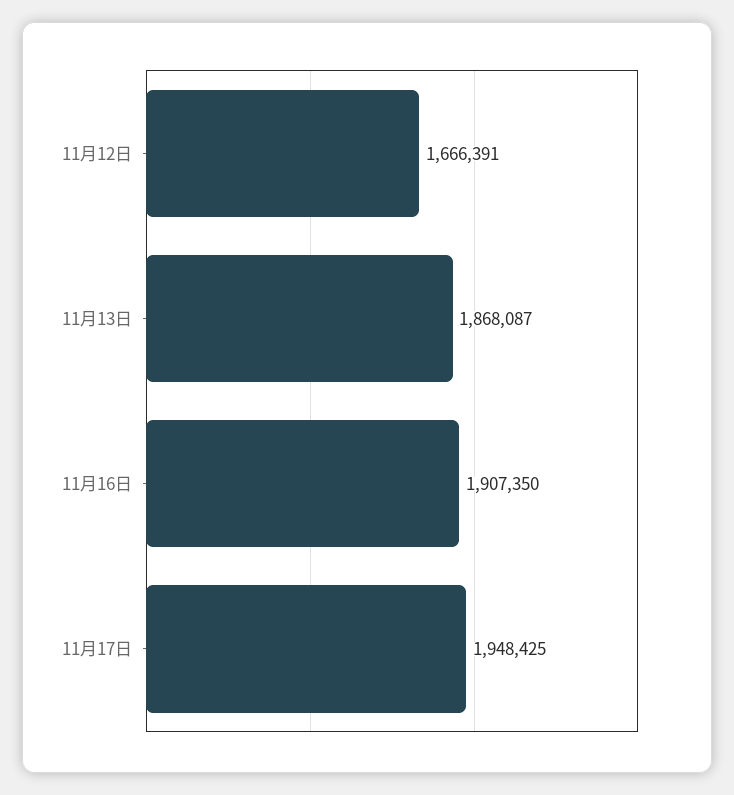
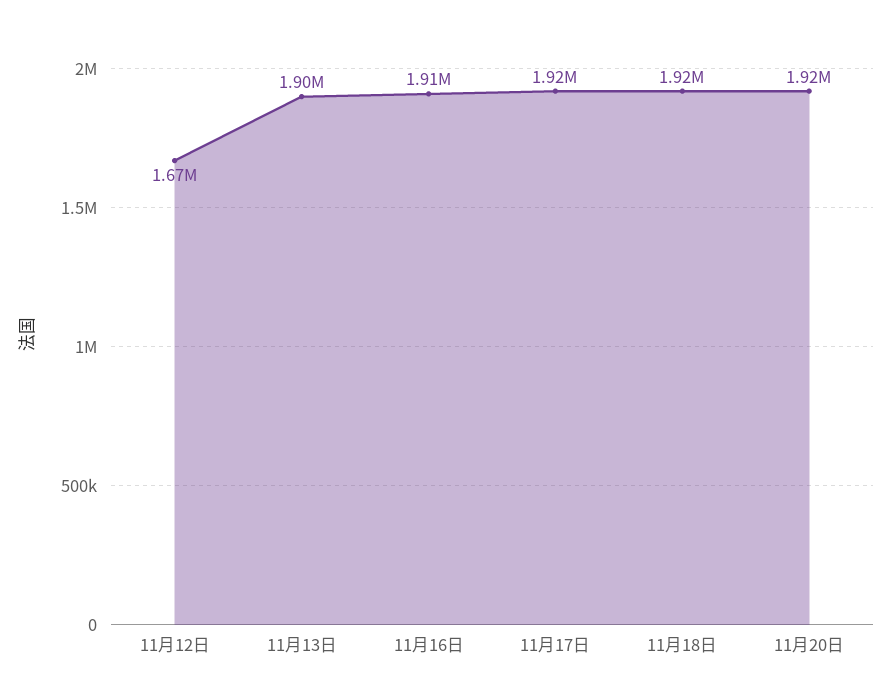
11月13日: 1868087 -> 1900000
11月17日: 1948425 -> 1920000
11月18日: none -> 1920000
11月20日: none -> 1920000

